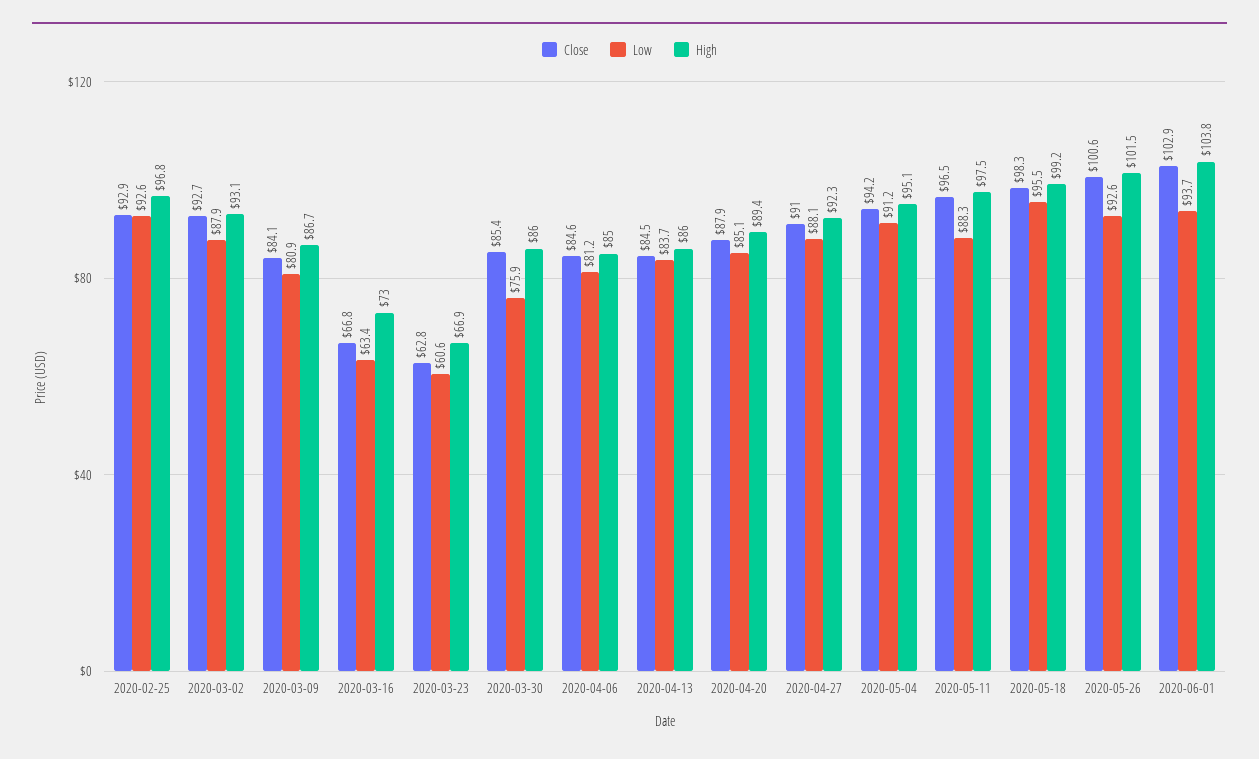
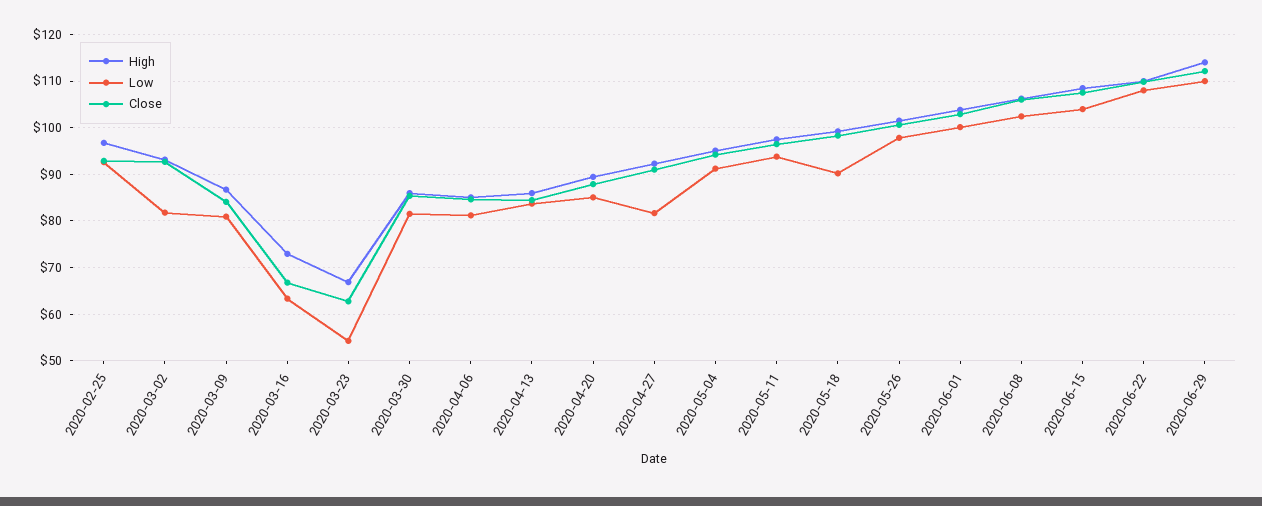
Low, 2020-03-02: 87.9 -> 82
Low, 2020-03-23: 60.6 -> 54
Low, 2020-03-30: 75.9 -> 82
Low, 2020-04-27: 88.1 -> 82
Low, 2020-05-11: 88.3 -> 94
Low, 2020-05-18: 95.5 -> 90
Low, 2020-05-26: 92.6 -> 98
Low, 2020-06-01: 93.7 -> 100
High, 2020-06-08: none -> 106
Low, 2020-06-08: none -> 102
Close, 2020-06-08: none -> 106
High, 2020-06-15: none -> 108
Low, 2020-06-15: none -> 104
Close, 2020-06-15: none -> 108
High, 2020-06-22: none -> 110
Low, 2020-06-22: none -> 108
Close, 2020-06-22: none -> 110
High, 2020-06-29: none -> 114
Low, 2020-06-29: none -> 110
Close, 2020-06-29: none -> 112

